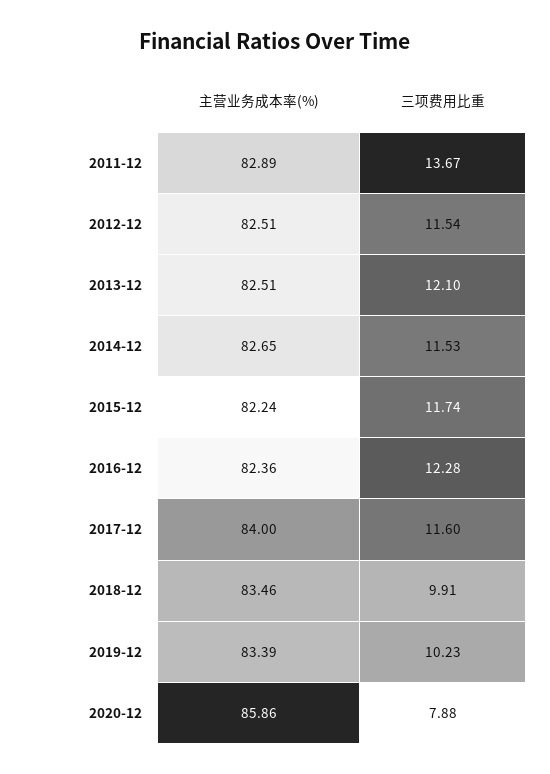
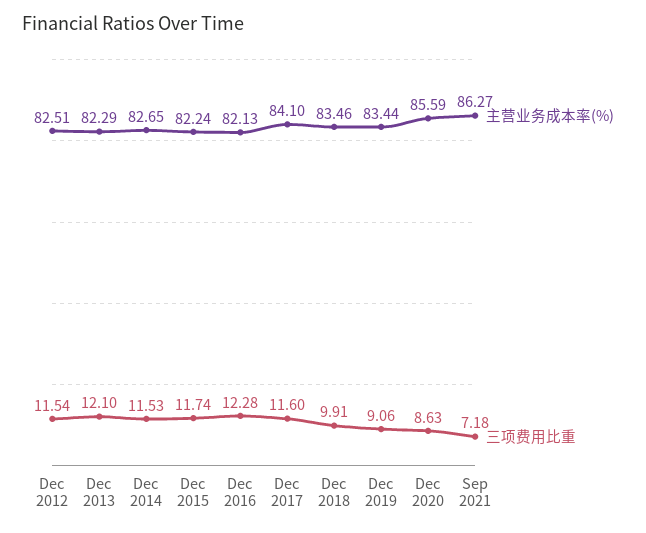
主营业务成本率(%), 2011-12: 82.89 -> none
三项费用比重, 2011-12: 13.67 -> none
主营业务成本率(%), 2013-12: 82.51 -> 82.29
主营业务成本率(%), 2016-12: 82.36 -> 82.13
主营业务成本率(%), 2017-12: 84 -> 84.1
主营业务成本率(%), 2019-12: 83.39 -> 83.44
三项费用比重, 2019-12: 10.23 -> 9.06
主营业务成本率(%), 2020-12: 85.86 -> 85.59
三项费用比重, 2020-12: 7.88 -> 8.63
主营业务成本率(%), Sep 2021: none -> 86.27
三项费用比重, Sep 2021: none -> 7.18

